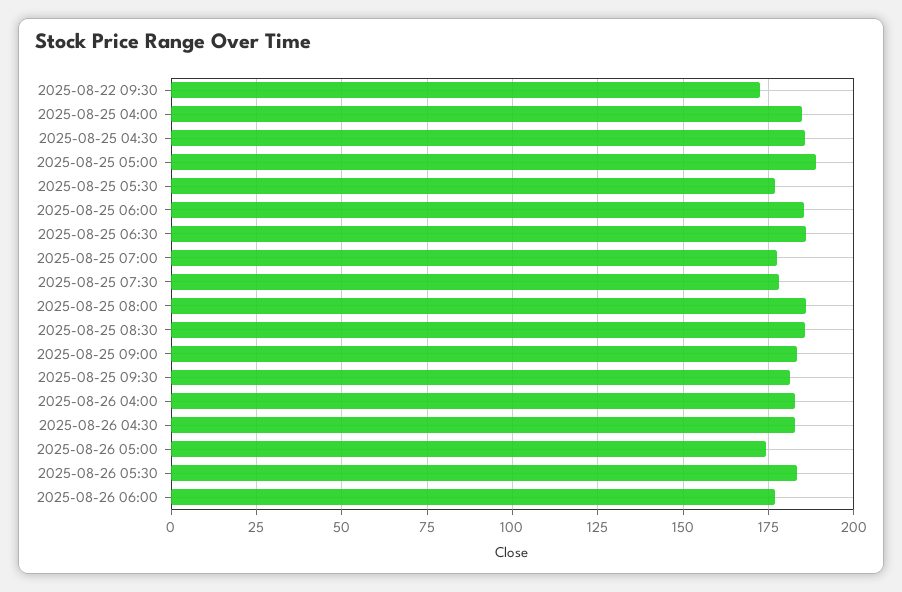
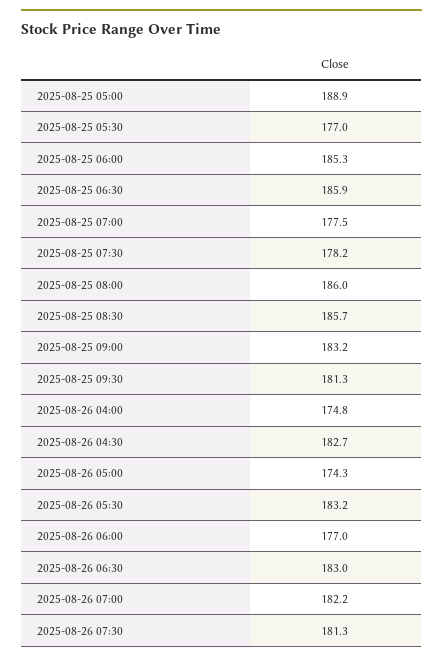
2025-08-22 09:30: 172.5 -> none
2025-08-25 04:00: 185 -> none
2025-08-25 04:30: 185 -> none
2025-08-26 04:00: 182.5 -> 174.8
2025-08-26 06:30: none -> 183
2025-08-26 07:00: none -> 182.2
2025-08-26 07:30: none -> 181.3

